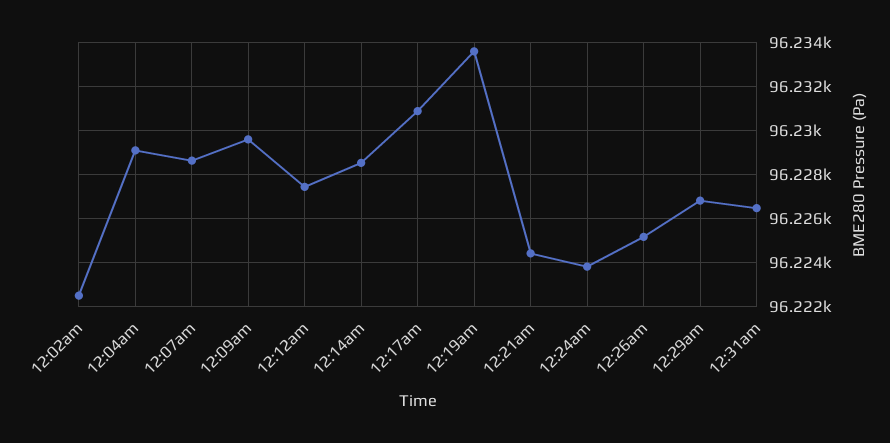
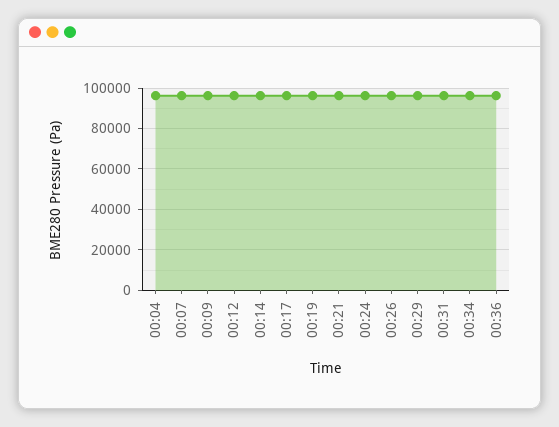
12:02am: 96222.5 -> none
00:34: none -> 95000
00:36: none -> 95000

